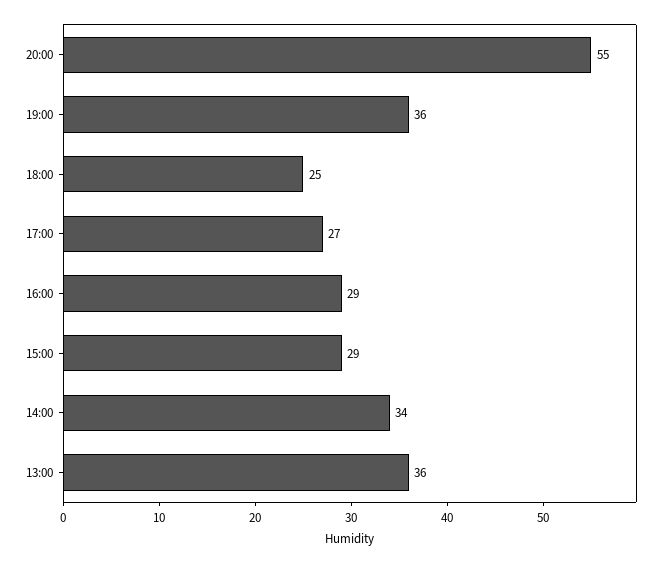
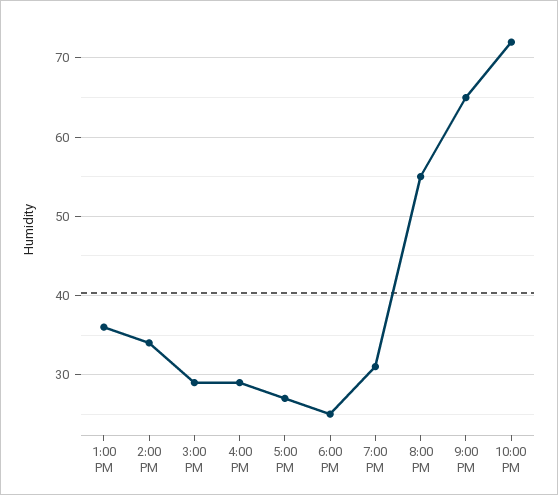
19:00: 36 -> 31
9:00 PM: none -> 65
10:00 PM: none -> 72

